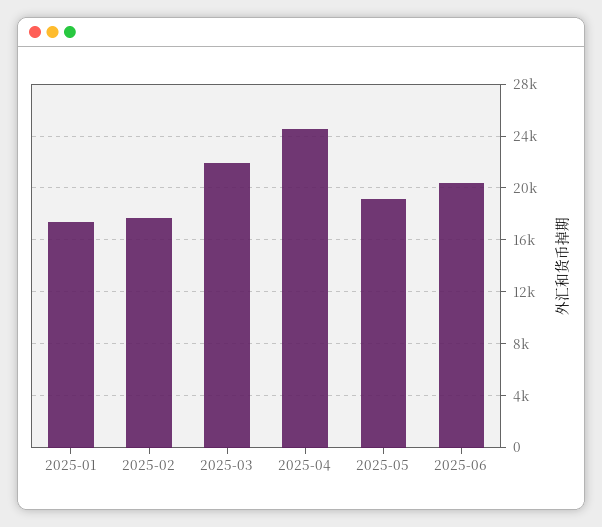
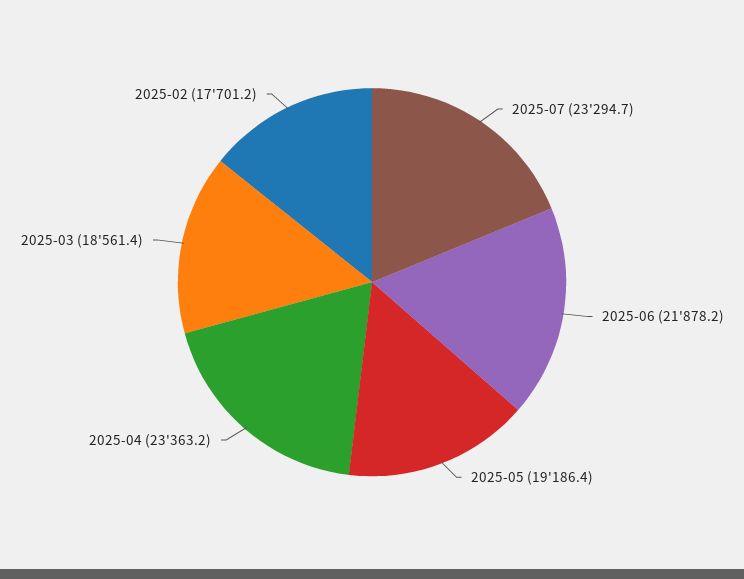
2025-01: 17500 -> none
2025-03: 22000 -> 18561.4
2025-04: 24500 -> 23363.2
2025-06: 20500 -> 21878.2
2025-07: none -> 23294.7

